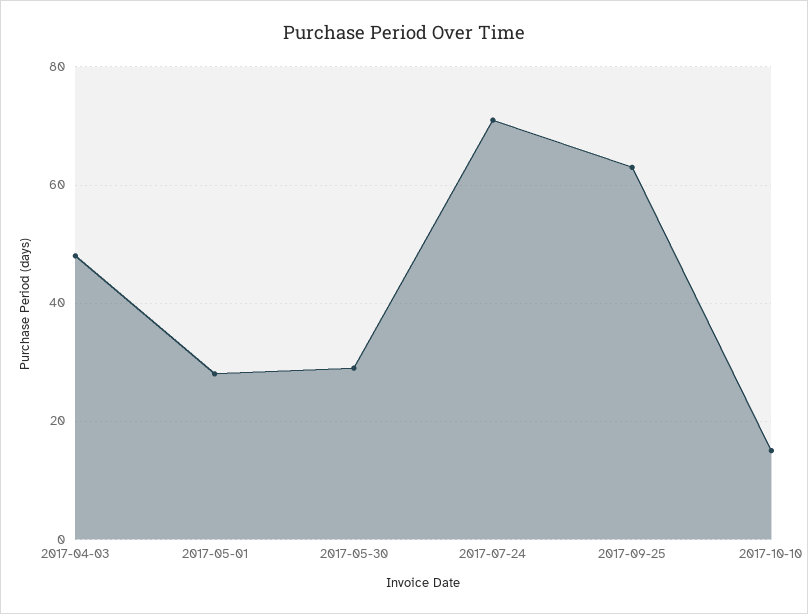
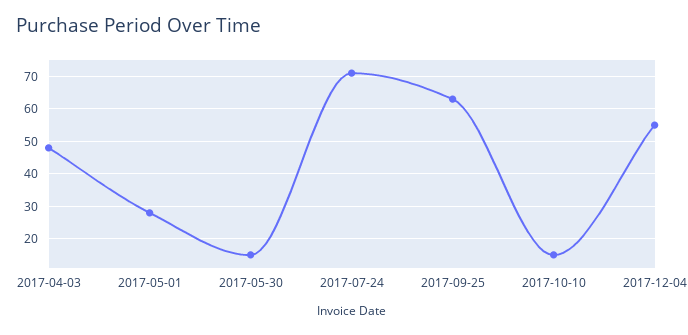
2017-05-30: 30 -> 15
2017-12-04: none -> 55

